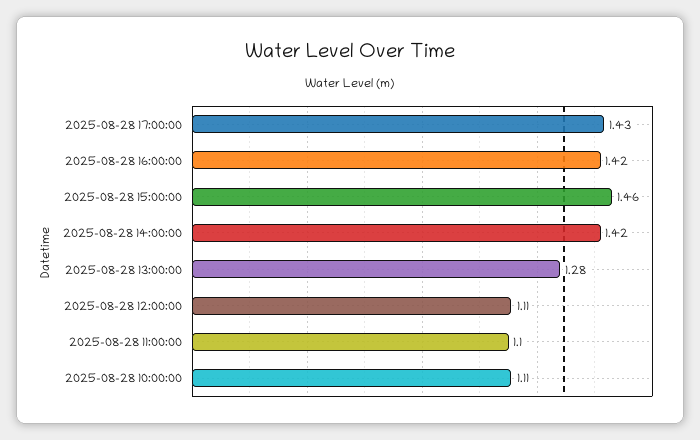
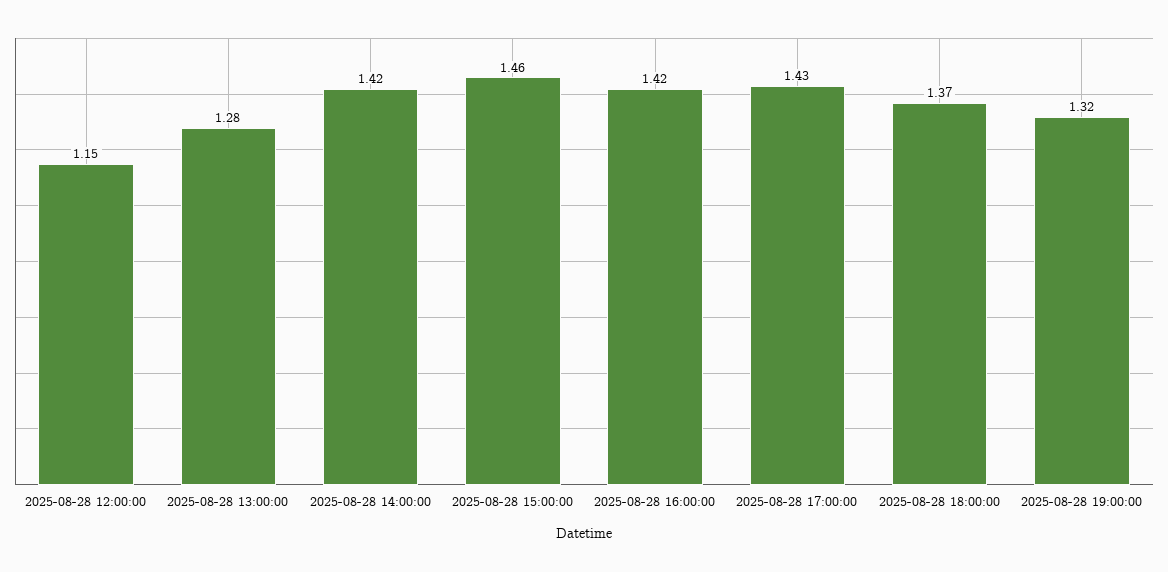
2025-08-28 12:00:00: 1.11 -> 1.15
2025-08-28 11:00:00: 1.1 -> none
2025-08-28 10:00:00: 1.11 -> none
2025-08-28 18:00:00: none -> 1.37
2025-08-28 19:00:00: none -> 1.32

